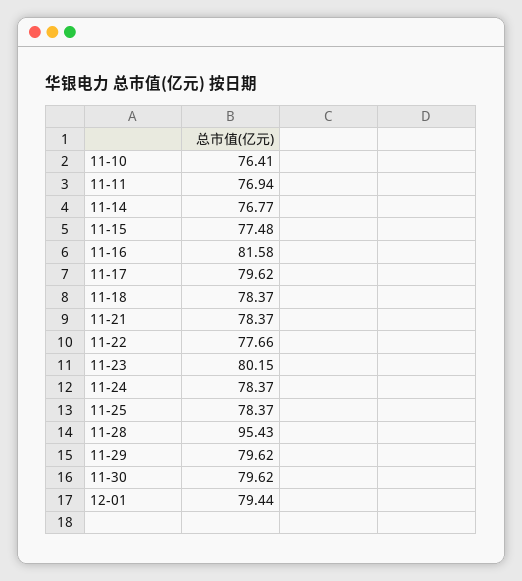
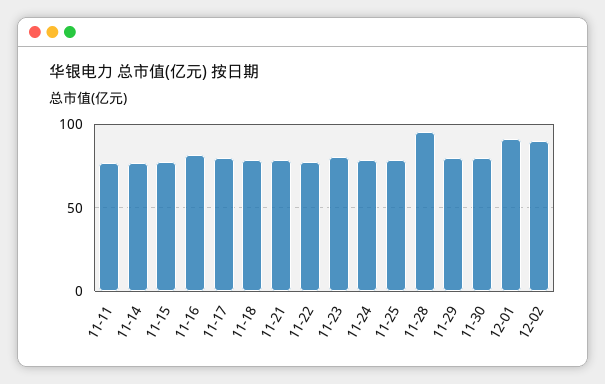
11-10: 76.41 -> none
12-01: 79.44 -> 90
12-02: none -> 90

